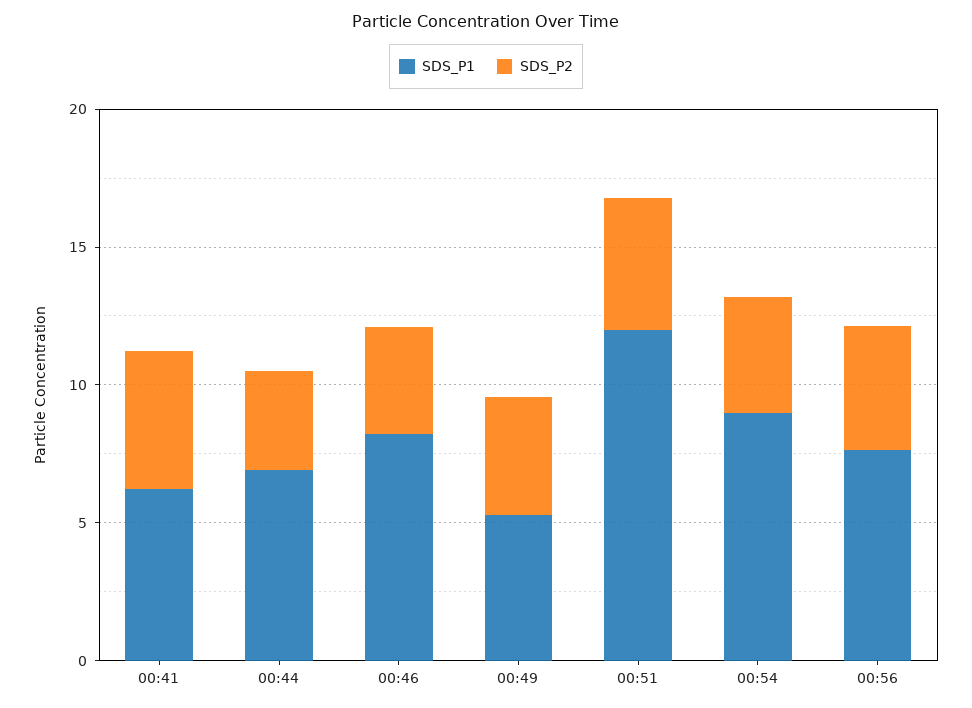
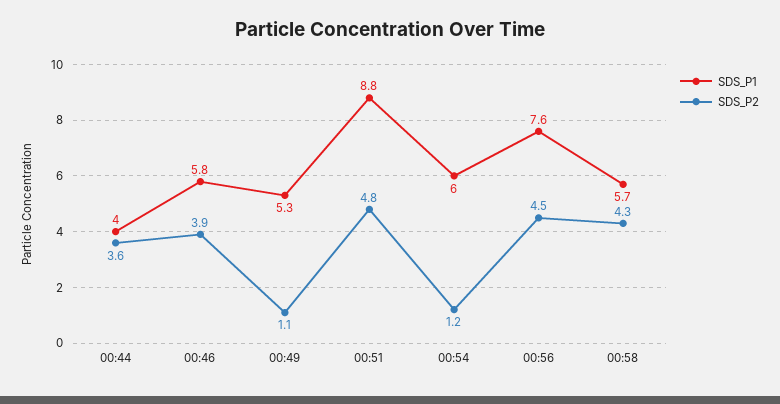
SDS_P1, 00:41: 6 -> none
SDS_P2, 00:41: 5 -> none
SDS_P1, 00:44: 7 -> 4
SDS_P1, 00:46: 8 -> 5.8
SDS_P2, 00:49: 4 -> 1.1
SDS_P1, 00:51: 12 -> 8.8
SDS_P1, 00:54: 9 -> 6
SDS_P2, 00:54: 4 -> 1.2
SDS_P1, 00:58: none -> 5.7
SDS_P2, 00:58: none -> 4.3

